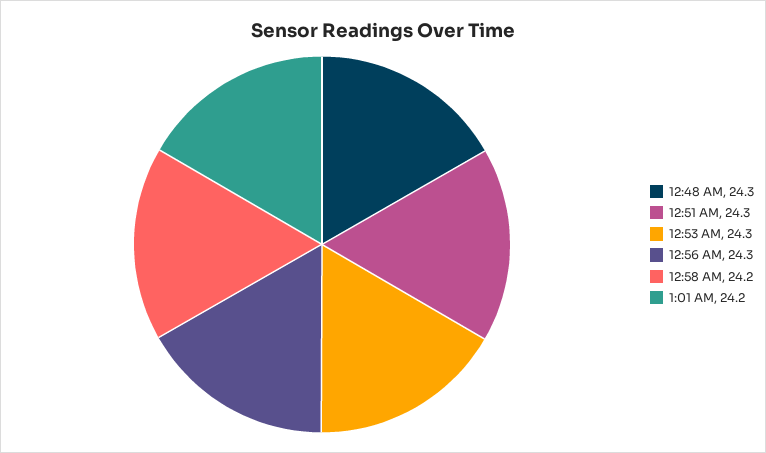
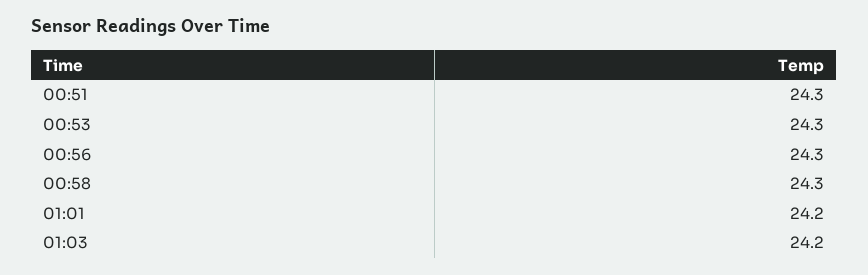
12:48 AM: 24.3 -> none
12:58 AM: 24.2 -> 24.3
01:03: none -> 24.2

